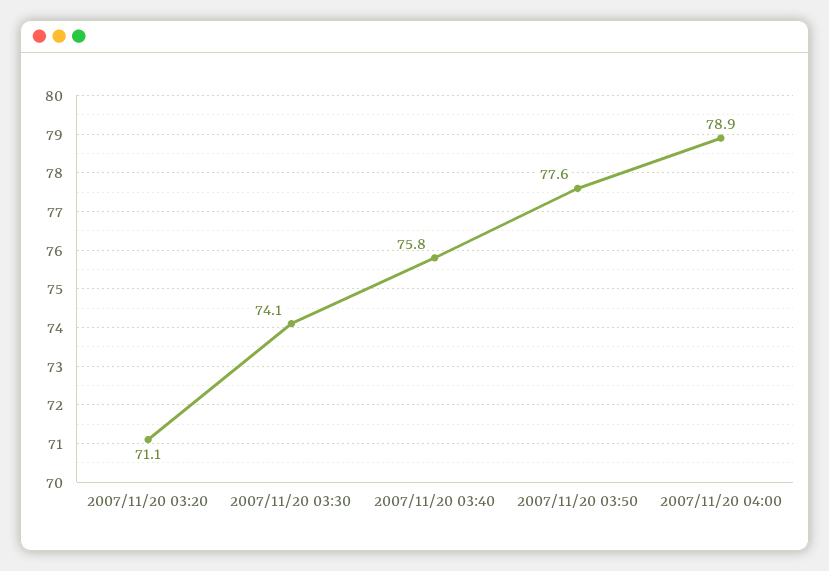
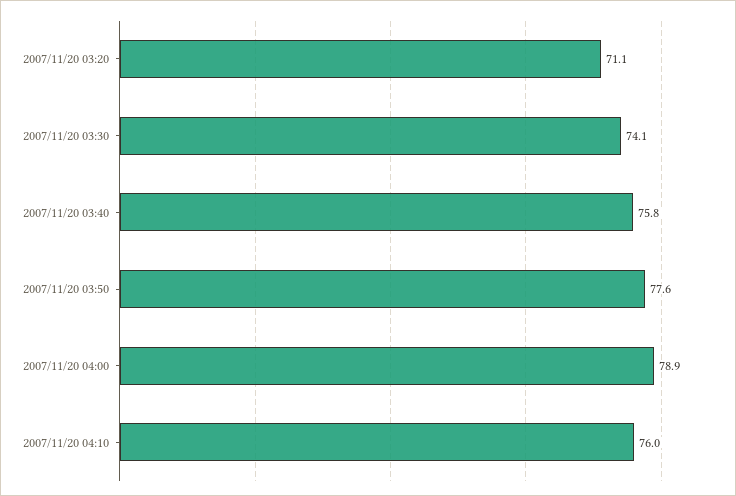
2007/11/20 04:10: none -> 76

